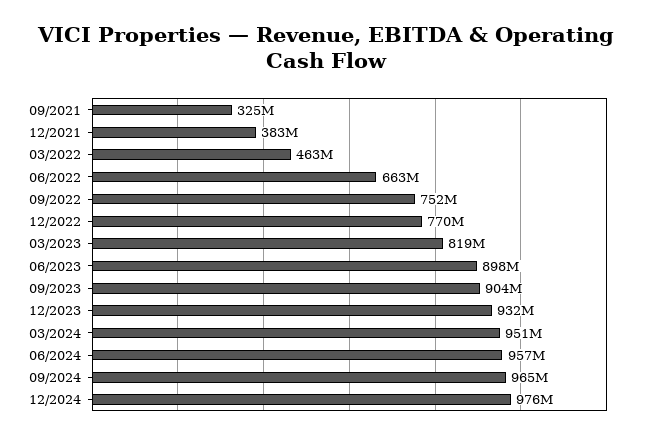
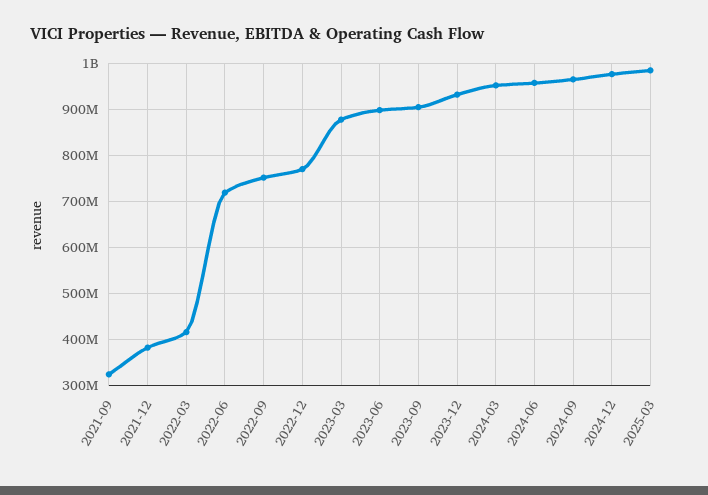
03/2022: 463000000 -> 420000000
06/2022: 663000000 -> 720000000
03/2023: 819000000 -> 880000000
2025-03: none -> 980000000

